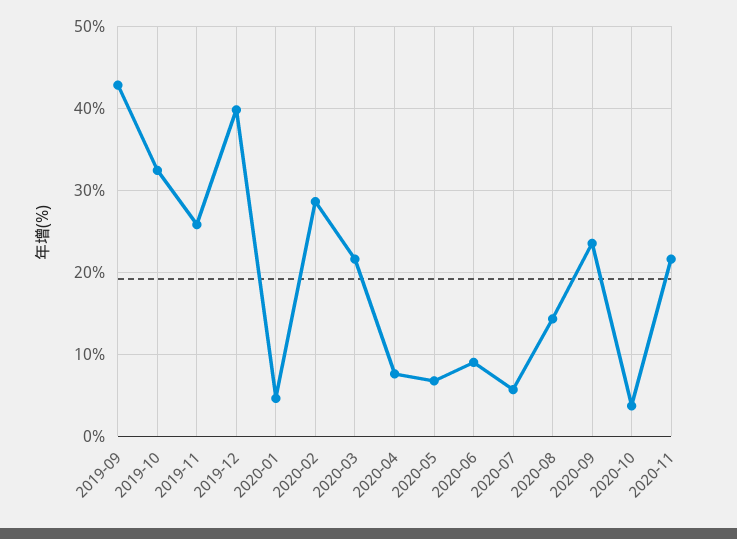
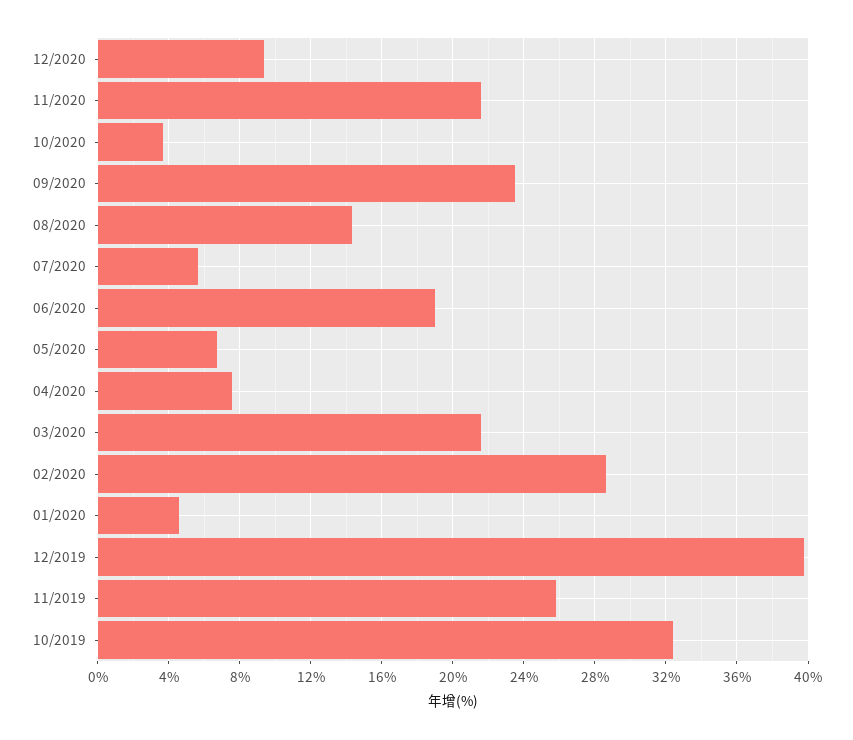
2019-09: 43 -> none
2020-06: 9 -> 19
12/2020: none -> 9.5

